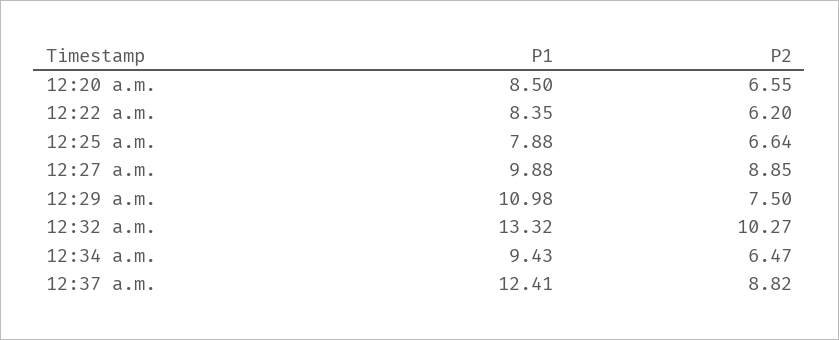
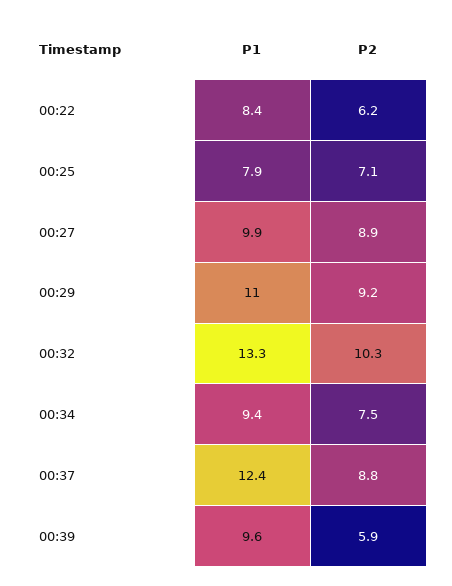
P1, 12:20 a.m.: 8.5 -> none
P2, 12:20 a.m.: 6.55 -> none
P2, 12:25 a.m.: 6.64 -> 7.1
P2, 12:29 a.m.: 7.5 -> 9.2
P2, 12:34 a.m.: 6.47 -> 7.5
P1, 00:39: none -> 9.6
P2, 00:39: none -> 5.9

